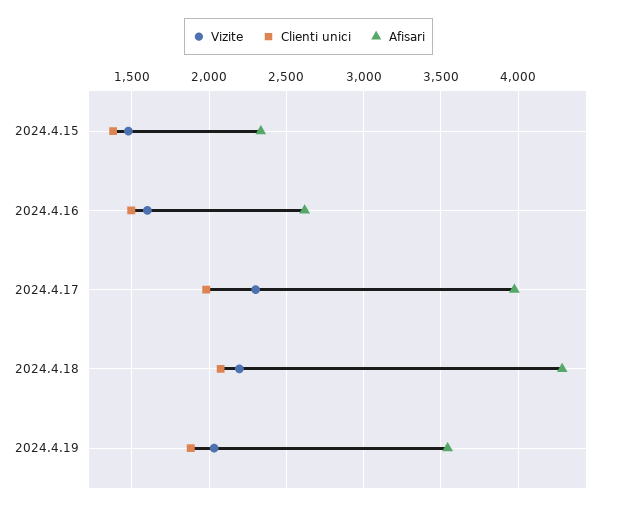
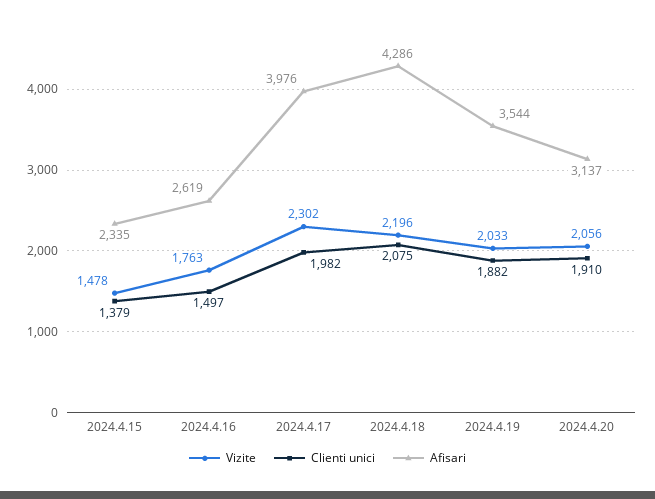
Vizite, 2024.4.16: 1600 -> 1763
Vizite, 2024.4.20: none -> 2056
Clienti unici, 2024.4.20: none -> 1910
Afisari, 2024.4.20: none -> 3137

